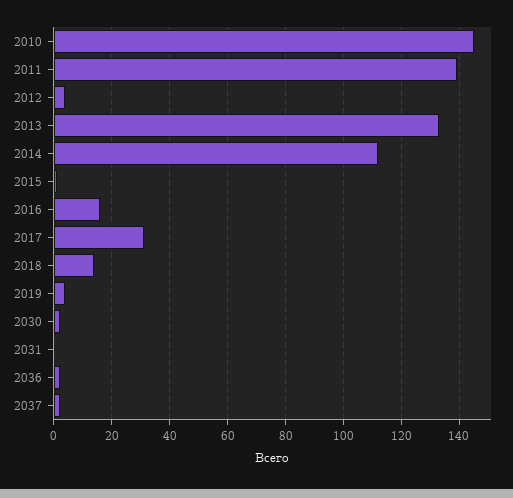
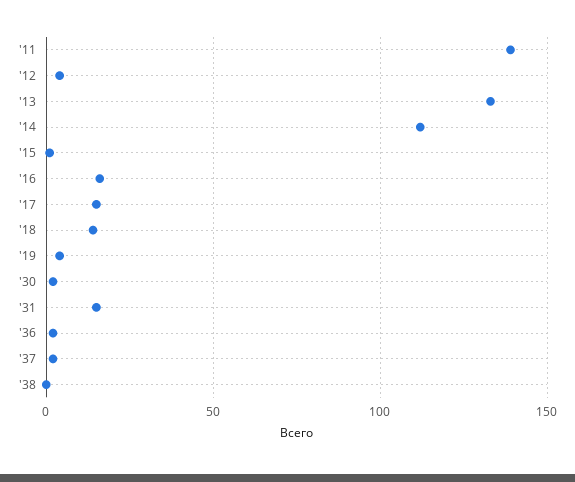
2010: 145 -> none
2017: 30 -> 15
2031: 0 -> 15
'38: none -> 0

